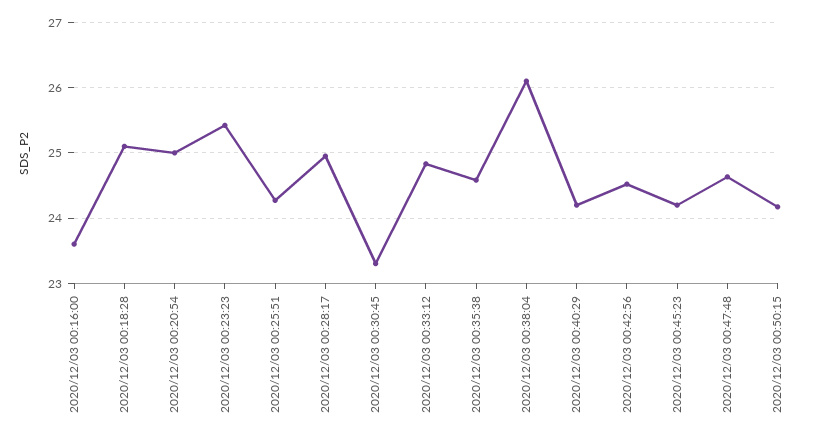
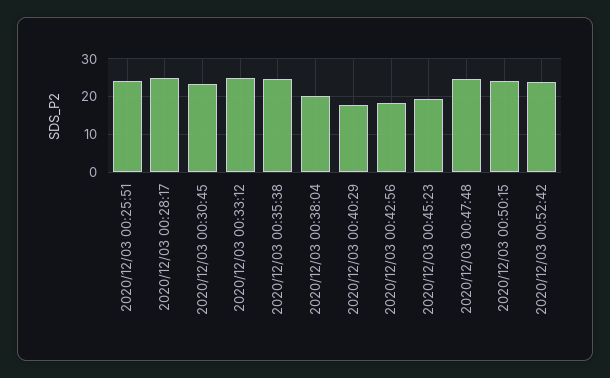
2020/12/03 00:16:00: 23.6 -> none
2020/12/03 00:18:28: 25.1 -> none
2020/12/03 00:20:54: 25 -> none
2020/12/03 00:23:23: 25.4 -> none
2020/12/03 00:38:04: 26.1 -> 20
2020/12/03 00:40:29: 24.2 -> 18
2020/12/03 00:42:56: 24.5 -> 18
2020/12/03 00:45:23: 24.2 -> 20
2020/12/03 00:52:42: none -> 24

